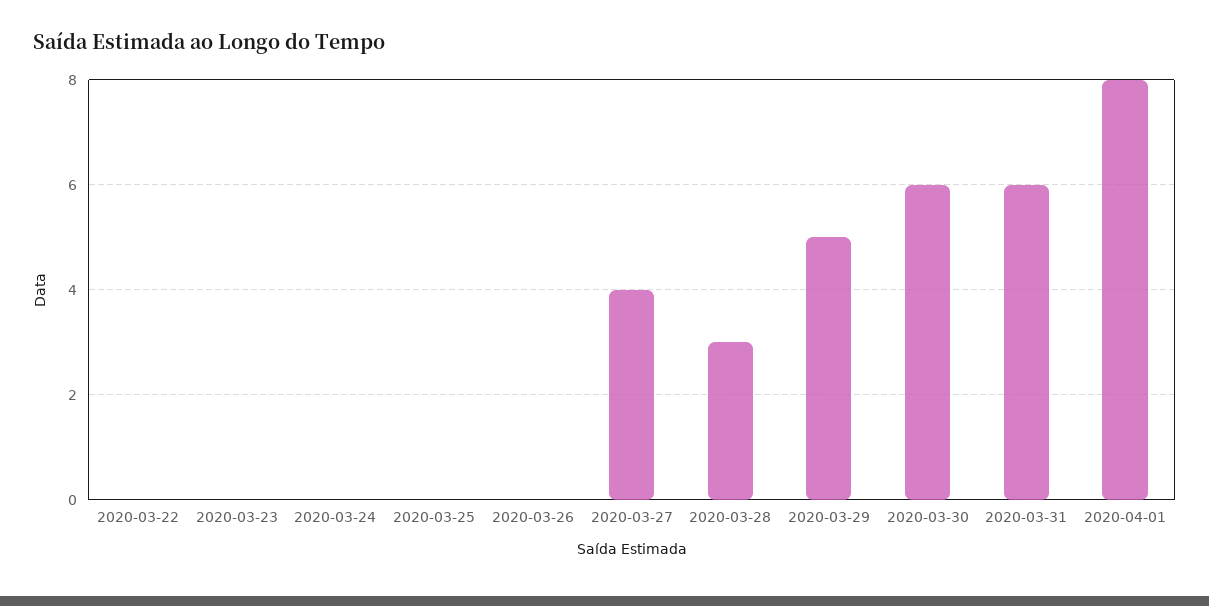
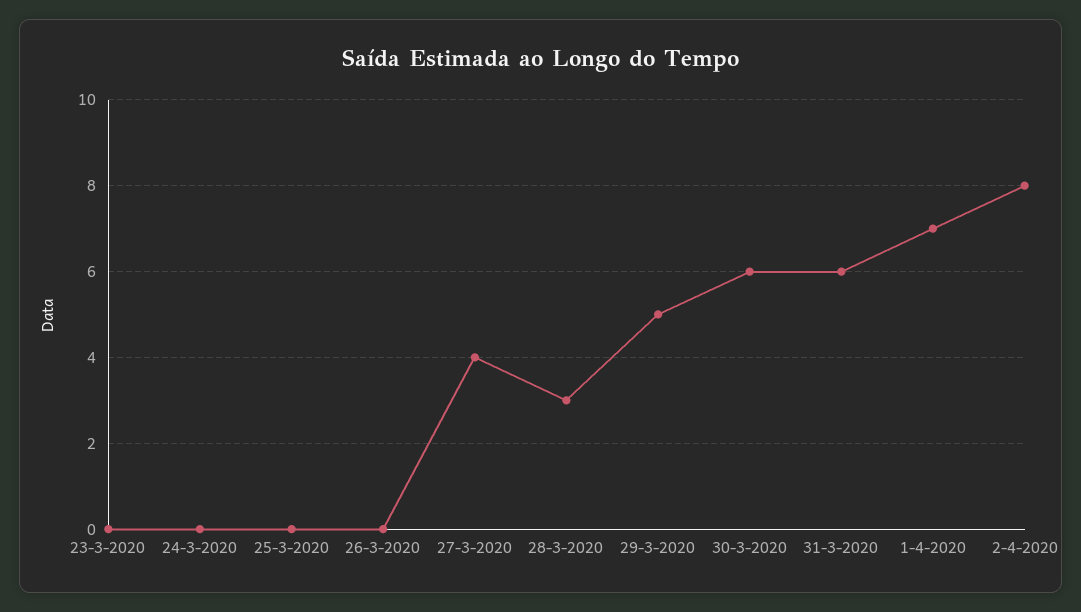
2020-03-22: 0 -> none
2020-04-01: 8 -> 7
2-4-2020: none -> 8

